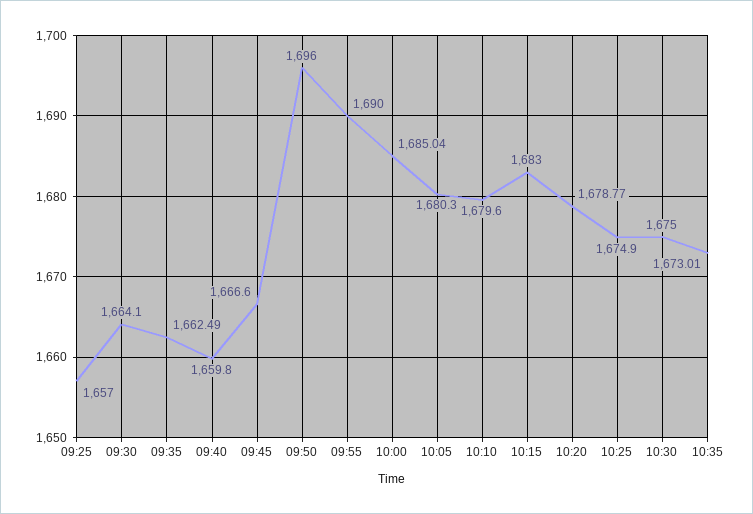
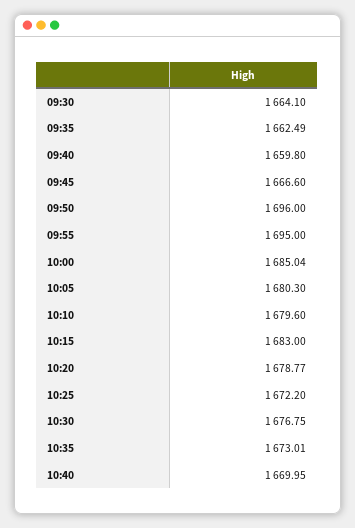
09:25: 1657 -> none
09:55: 1690 -> 1695
10:25: 1674.9 -> 1672.2
10:30: 1675 -> 1676.75
10:40: none -> 1669.95

